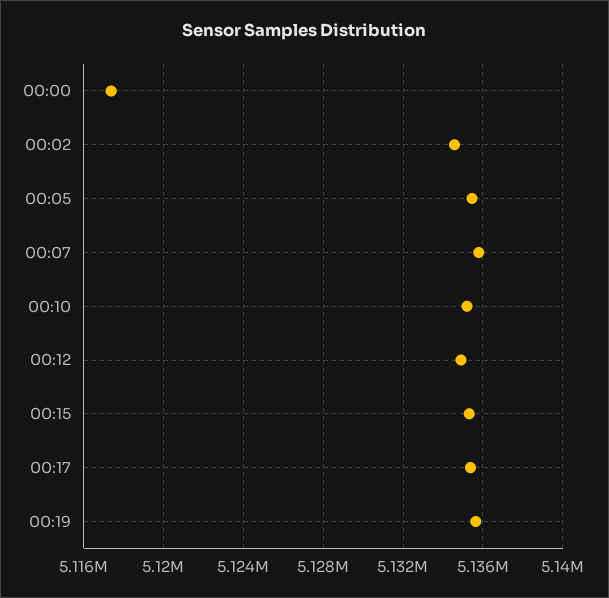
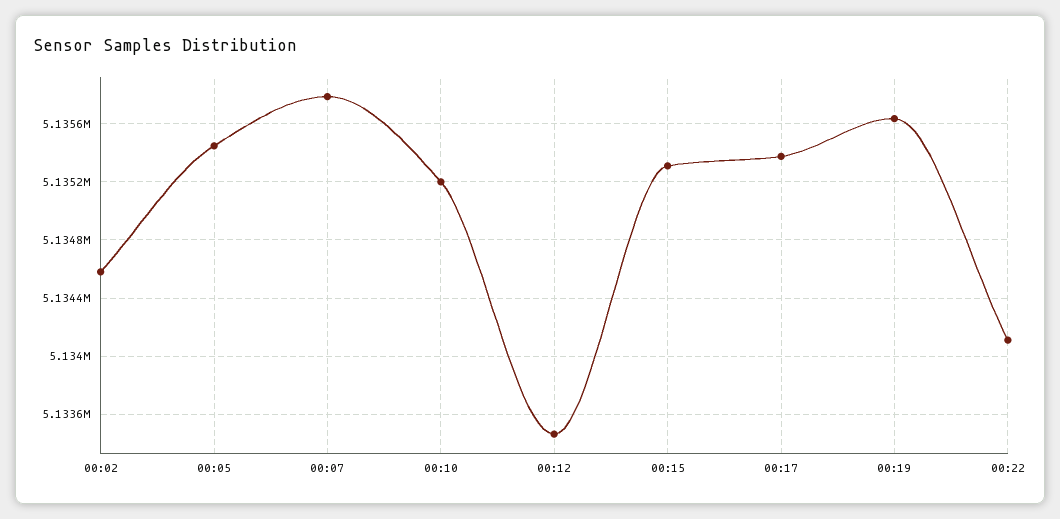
00:00: 5117500 -> none
00:12: 5135000 -> 5133450
00:22: none -> 5134100

